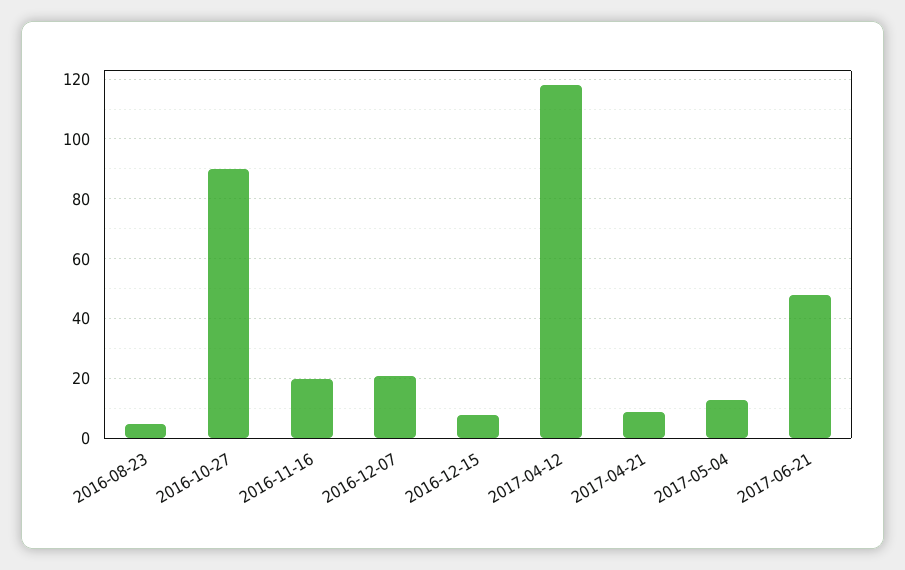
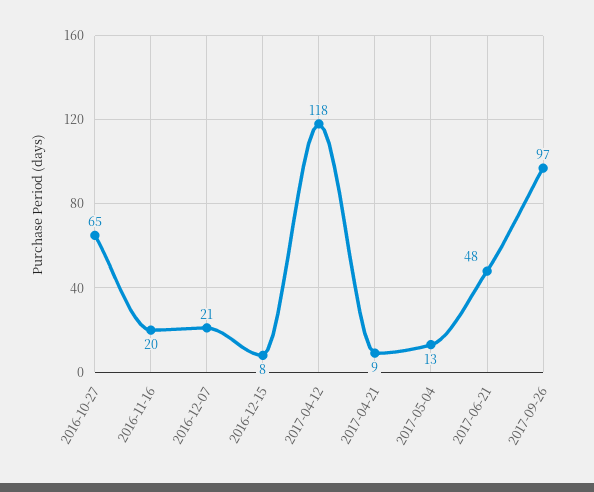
2016-08-23: 5 -> none
2016-10-27: 90 -> 65
2017-09-26: none -> 97

